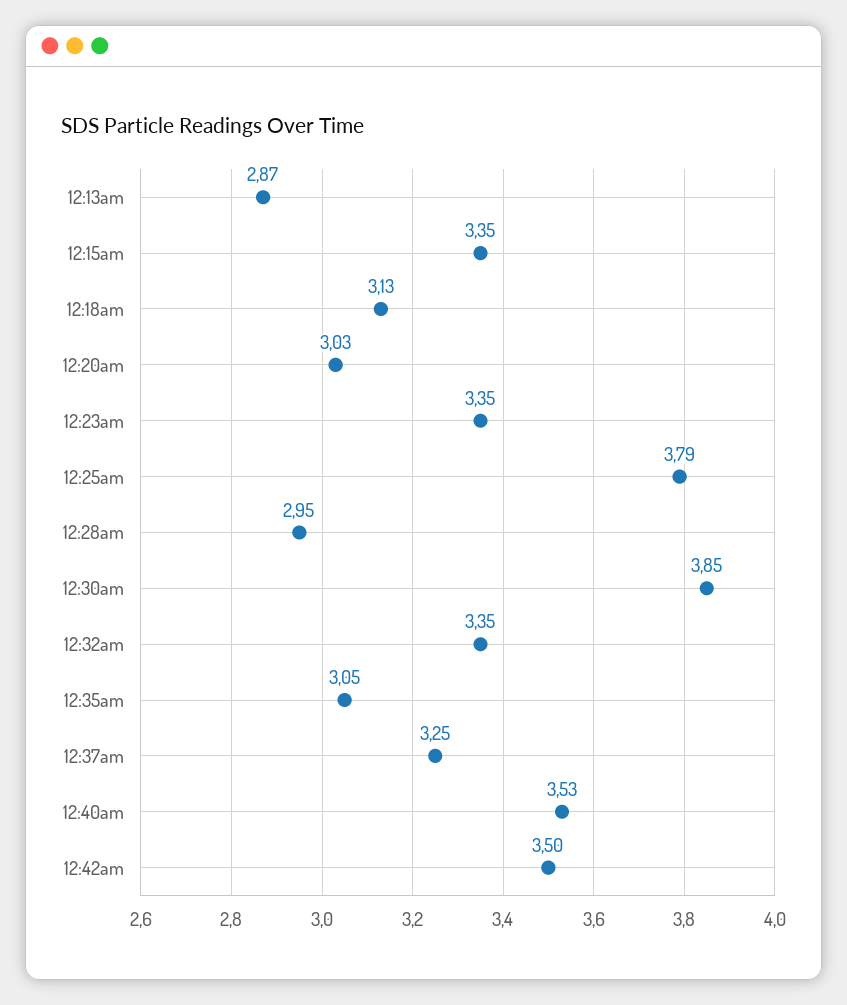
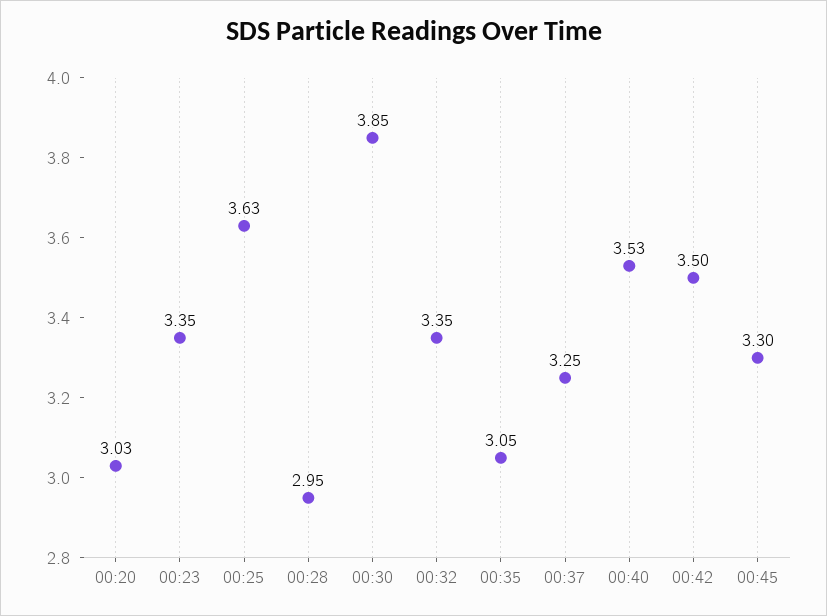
12:13am: 2.87 -> none
12:15am: 3.35 -> none
12:18am: 3.13 -> none
12:25am: 3.79 -> 3.63
00:45: none -> 3.3

